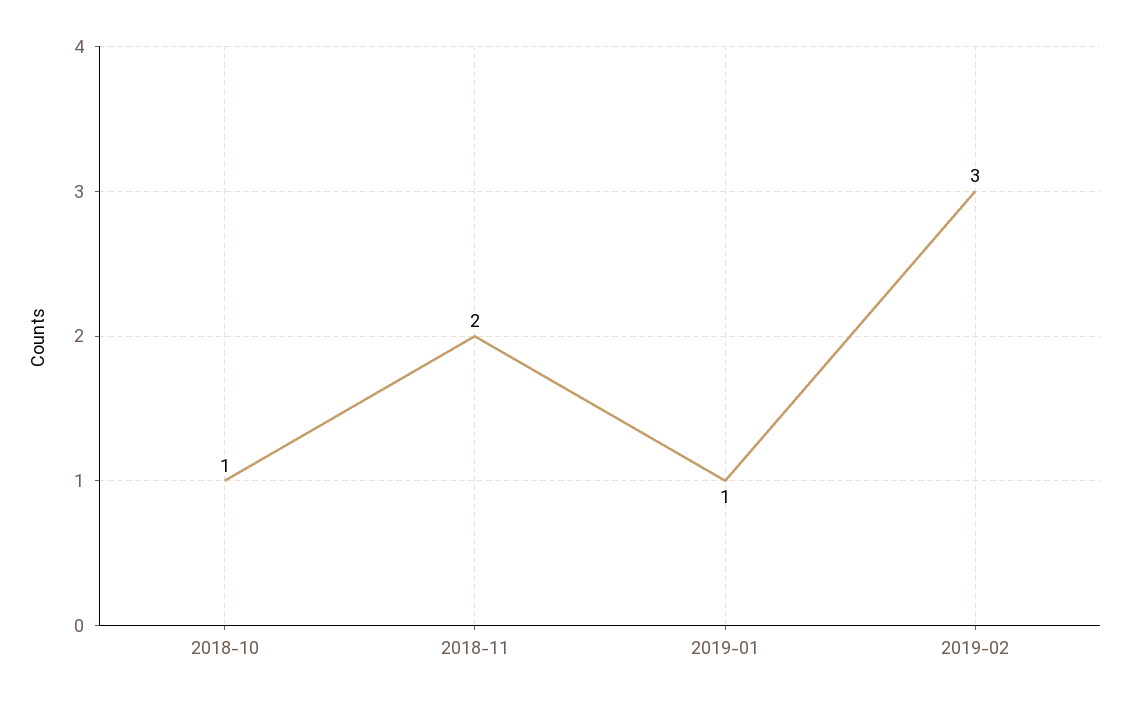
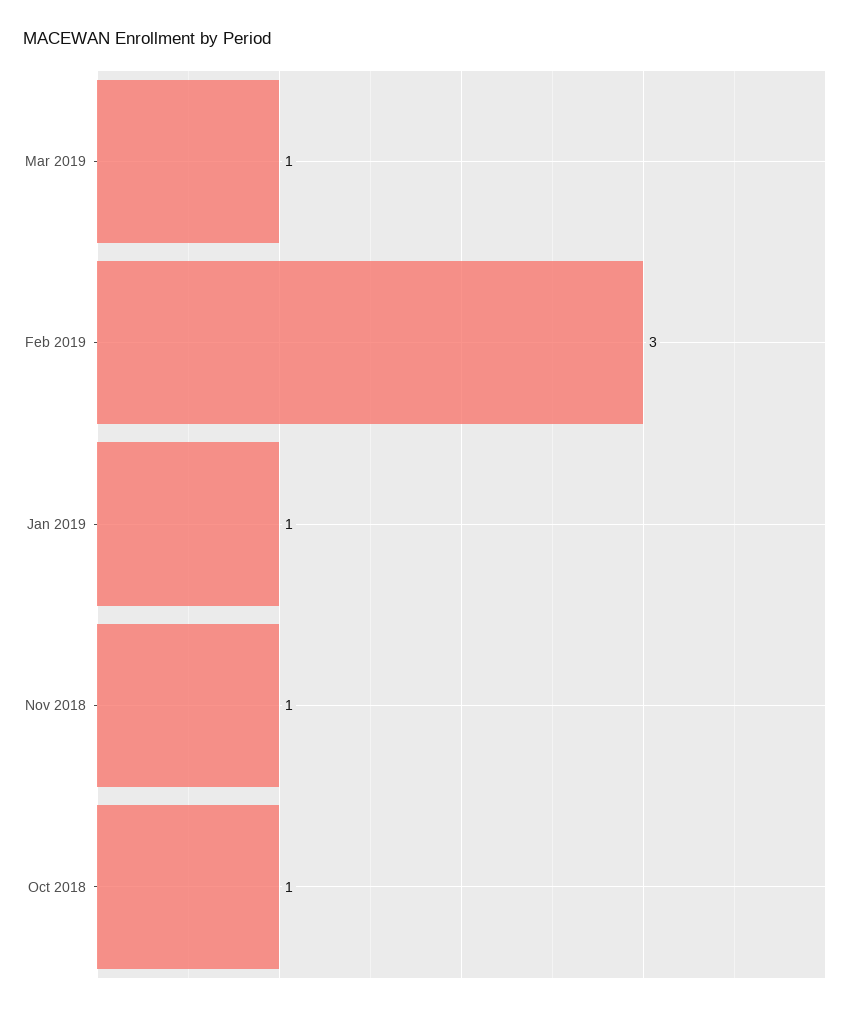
2018-11: 2 -> 1
Mar 2019: none -> 1

